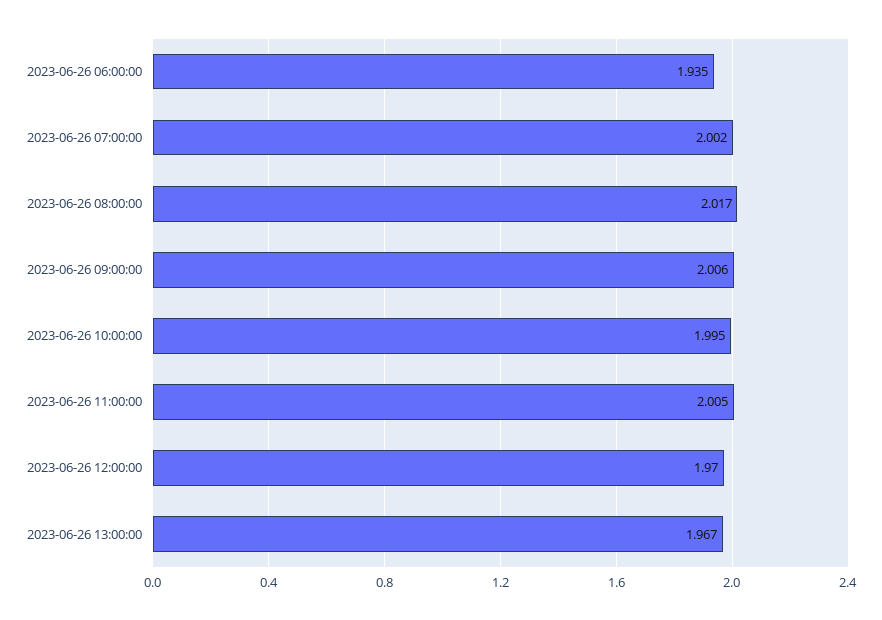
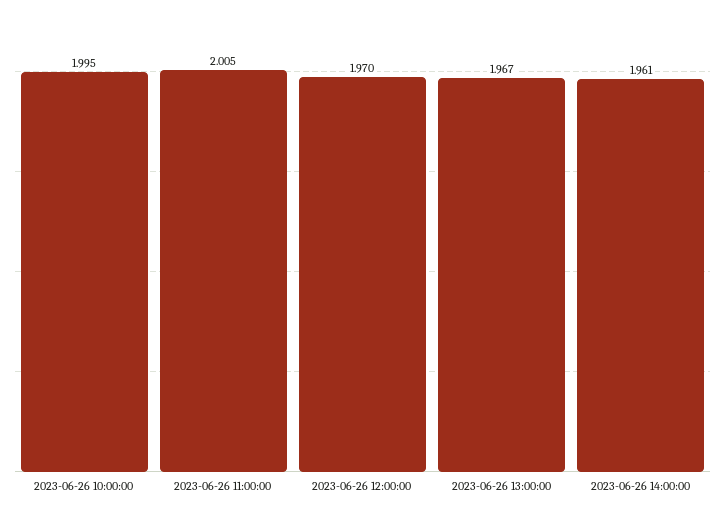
2023-06-26 06:00:00: 1.935 -> none
2023-06-26 07:00:00: 2.002 -> none
2023-06-26 08:00:00: 2.017 -> none
2023-06-26 09:00:00: 2.006 -> none
2023-06-26 14:00:00: none -> 1.961

